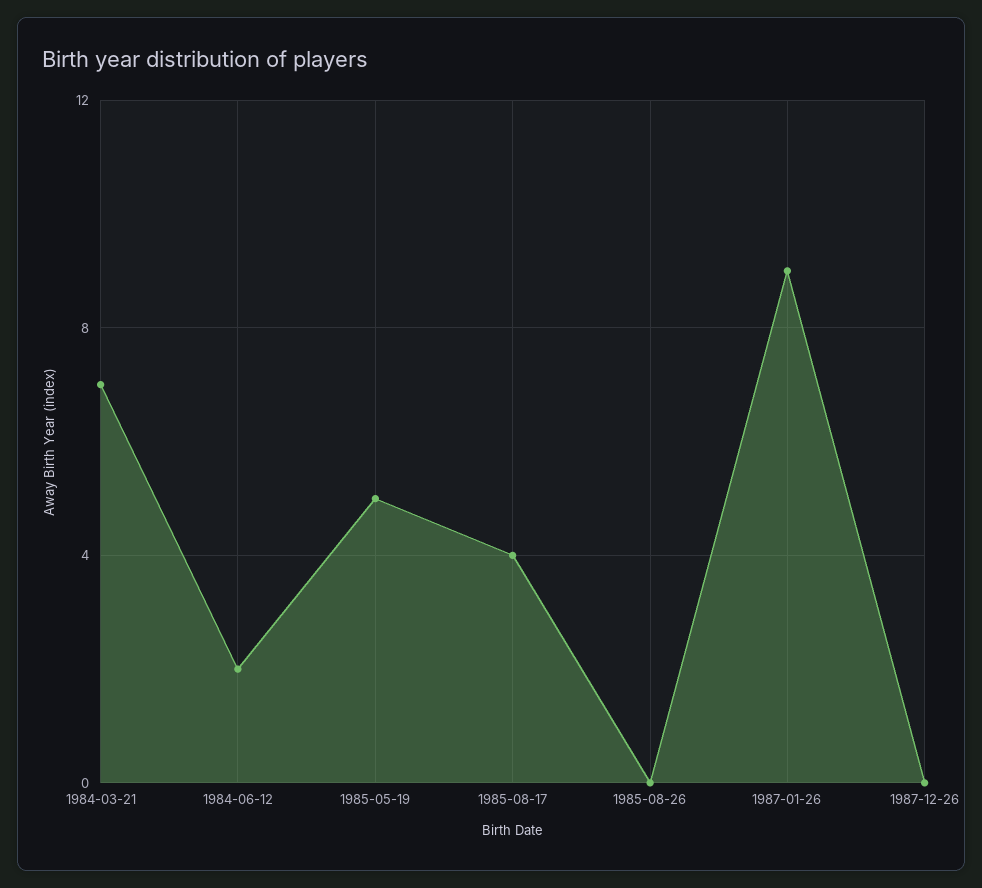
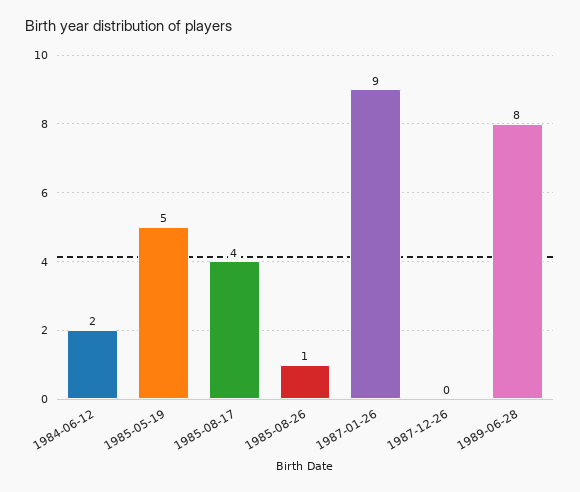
1984-03-21: 7 -> none
1985-08-26: 0 -> 1
1989-06-28: none -> 8

